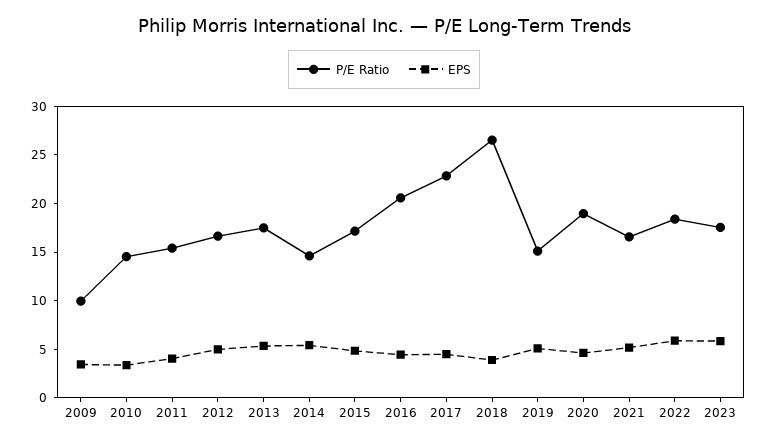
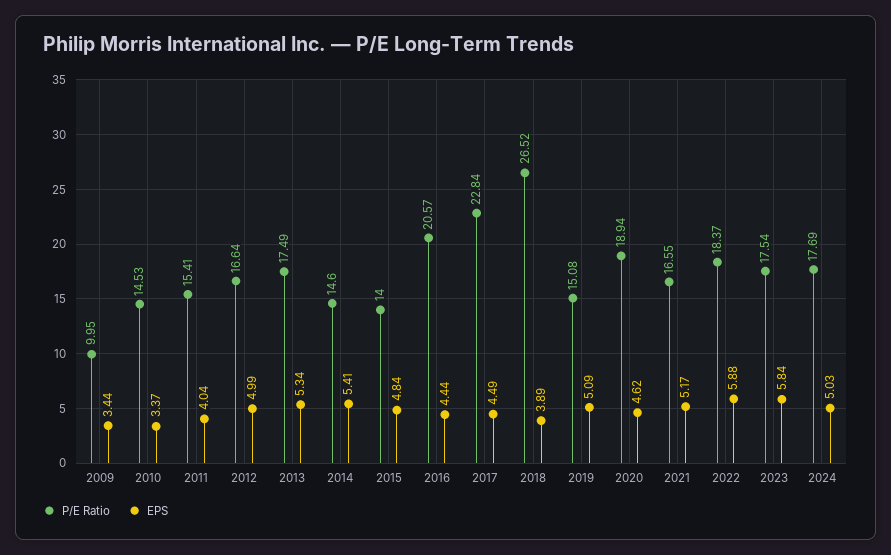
P/E Ratio, 2015: 17 -> 14
P/E Ratio, 2024: none -> 17.69
EPS, 2024: none -> 5.03

